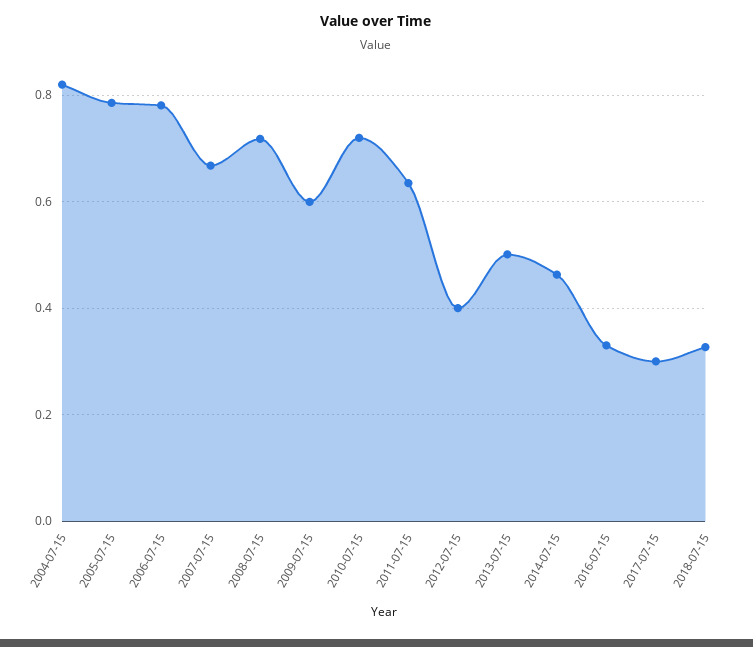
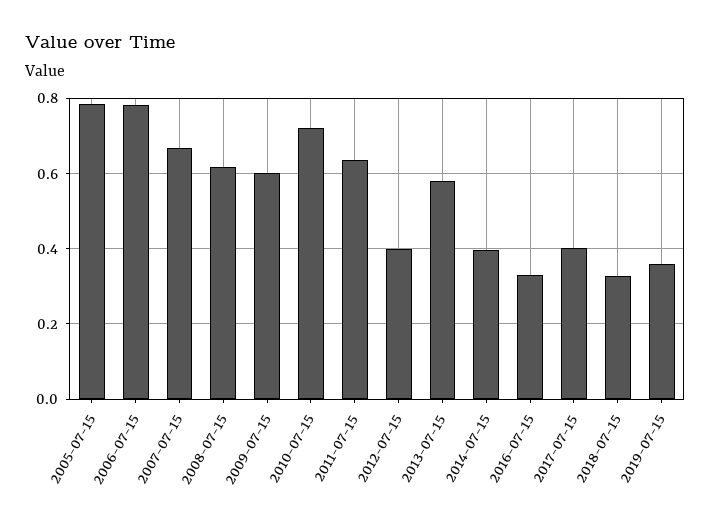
2004-07-15: 0.82 -> none
2008-07-15: 0.72 -> 0.62
2013-07-15: 0.5 -> 0.58
2014-07-15: 0.46 -> 0.4
2017-07-15: 0.3 -> 0.4
2019-07-15: none -> 0.36

